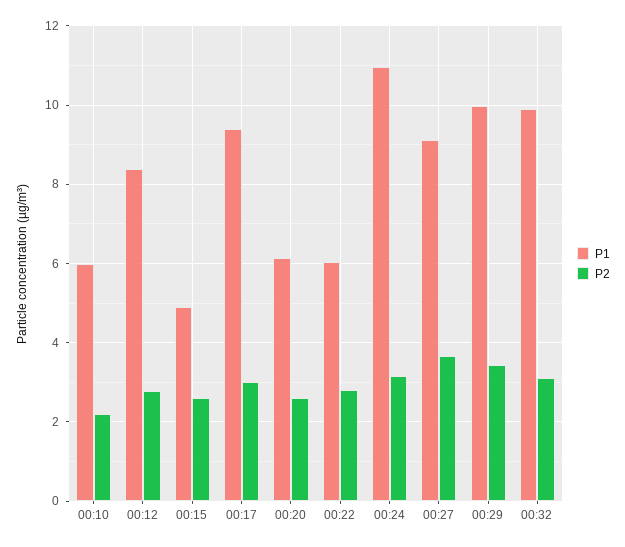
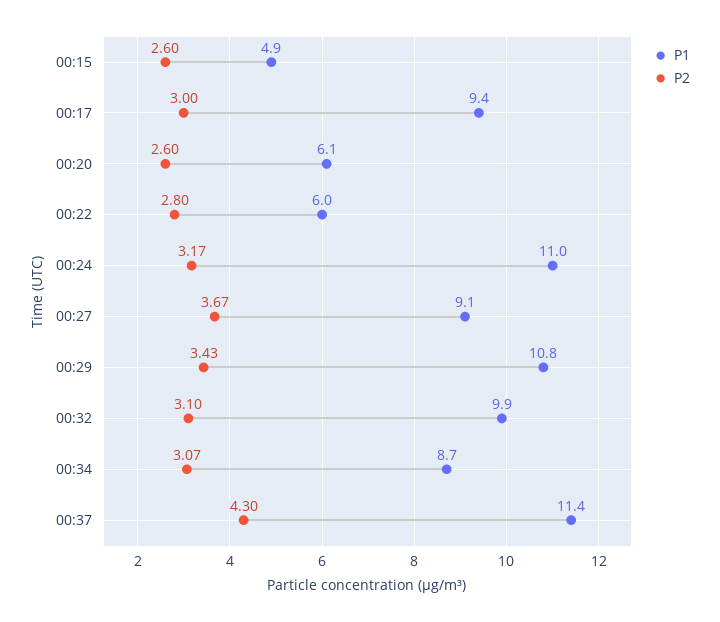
P1, 00:10: 6 -> none
P2, 00:10: 2.2 -> none
P1, 00:12: 8.4 -> none
P2, 00:12: 2.8 -> none
P1, 00:29: 10 -> 10.8
P1, 00:34: none -> 8.7
P2, 00:34: none -> 3.07
P1, 00:37: none -> 11.4
P2, 00:37: none -> 4.3

